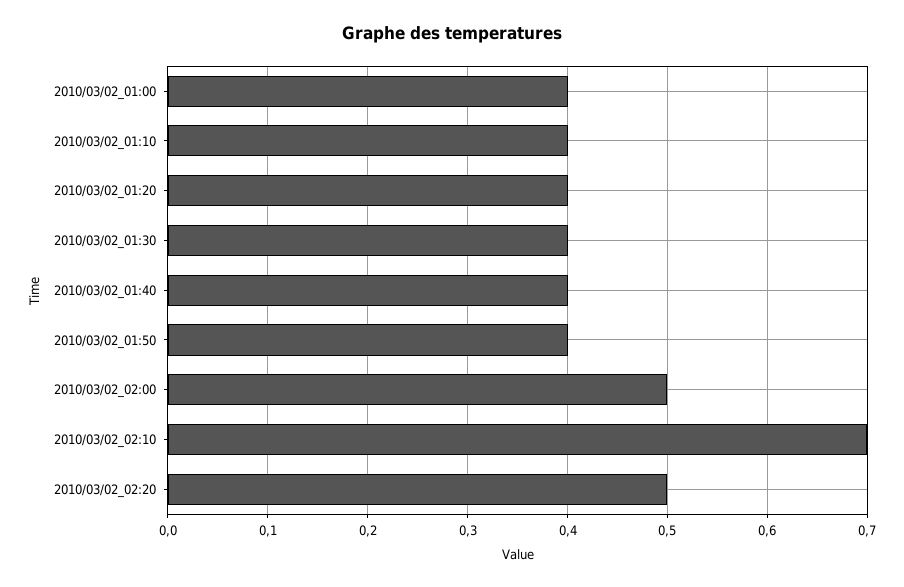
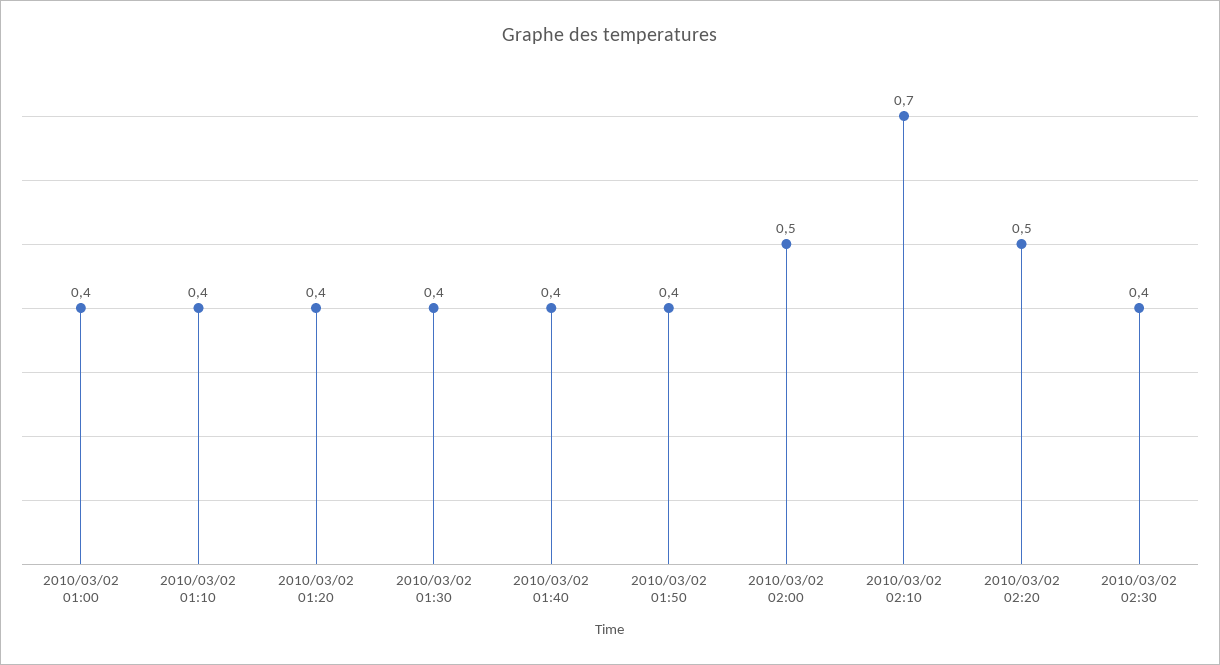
2010/03/02 02:30: none -> 0.4

